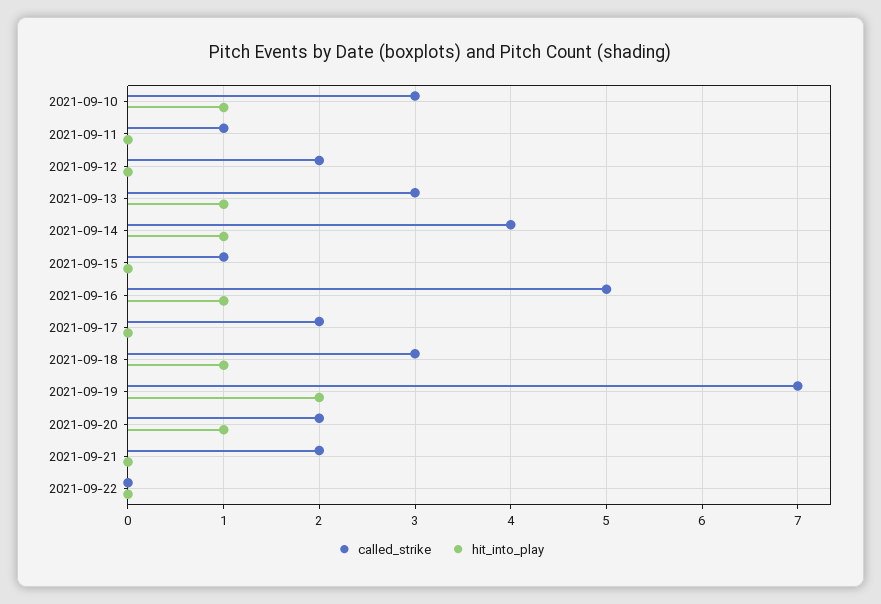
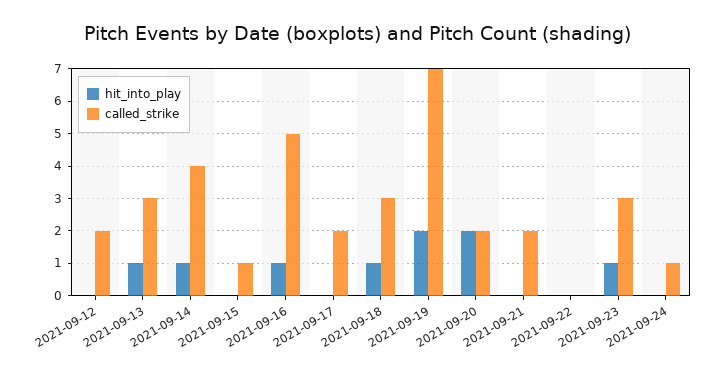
called_strike, 2021-09-10: 3 -> none
hit_into_play, 2021-09-10: 1 -> none
called_strike, 2021-09-11: 1 -> none
hit_into_play, 2021-09-11: 0 -> none
hit_into_play, 2021-09-20: 1 -> 2
hit_into_play, 2021-09-23: none -> 1
called_strike, 2021-09-23: none -> 3
hit_into_play, 2021-09-24: none -> 0
called_strike, 2021-09-24: none -> 1

